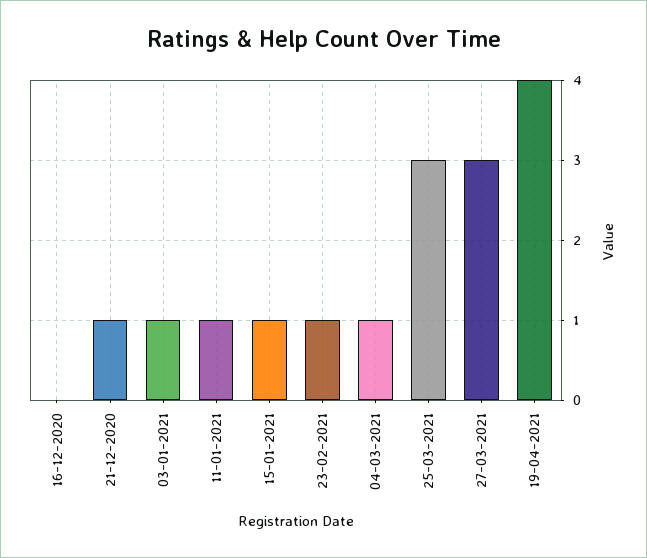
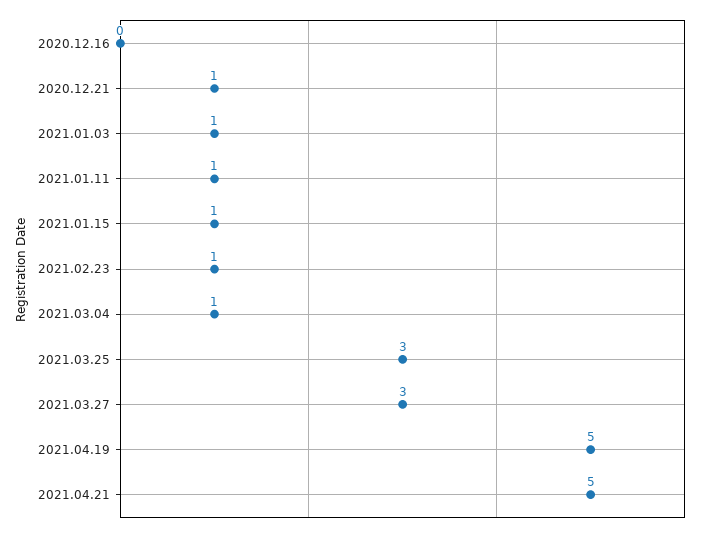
19-04-2021: 4 -> 5
2021.04.21: none -> 5

